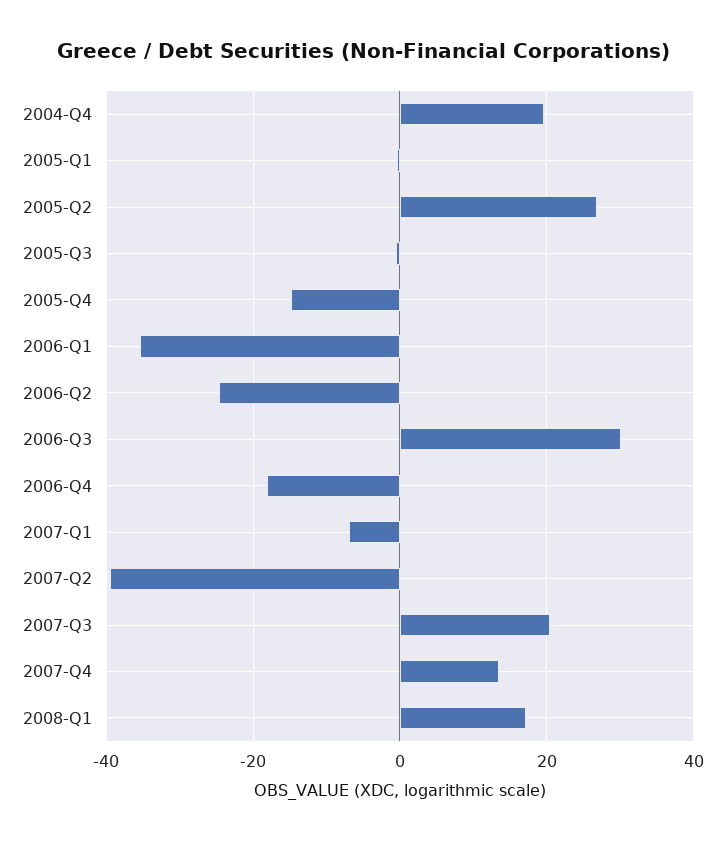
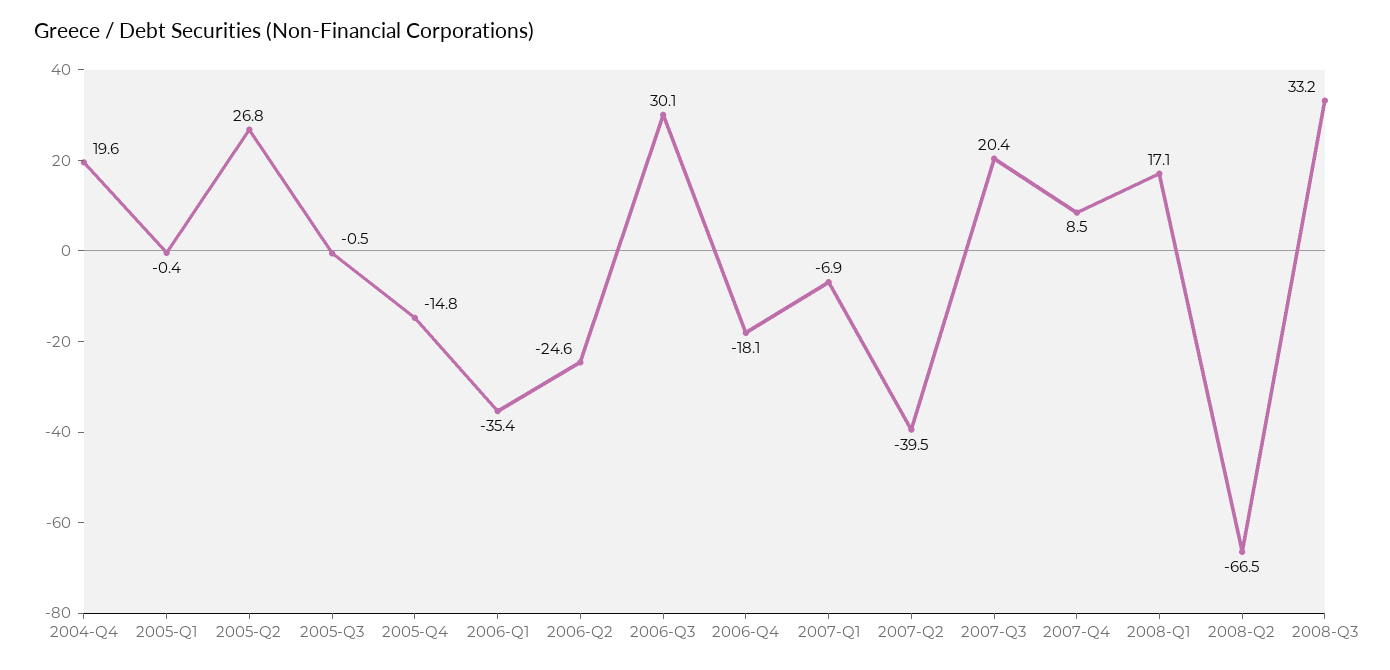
2007-Q4: 14 -> 8.5
2008-Q2: none -> -66.5
2008-Q3: none -> 33.2

